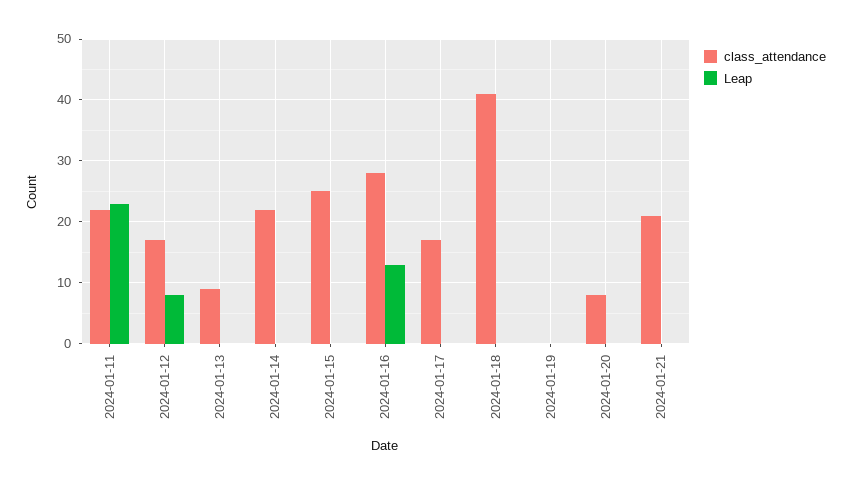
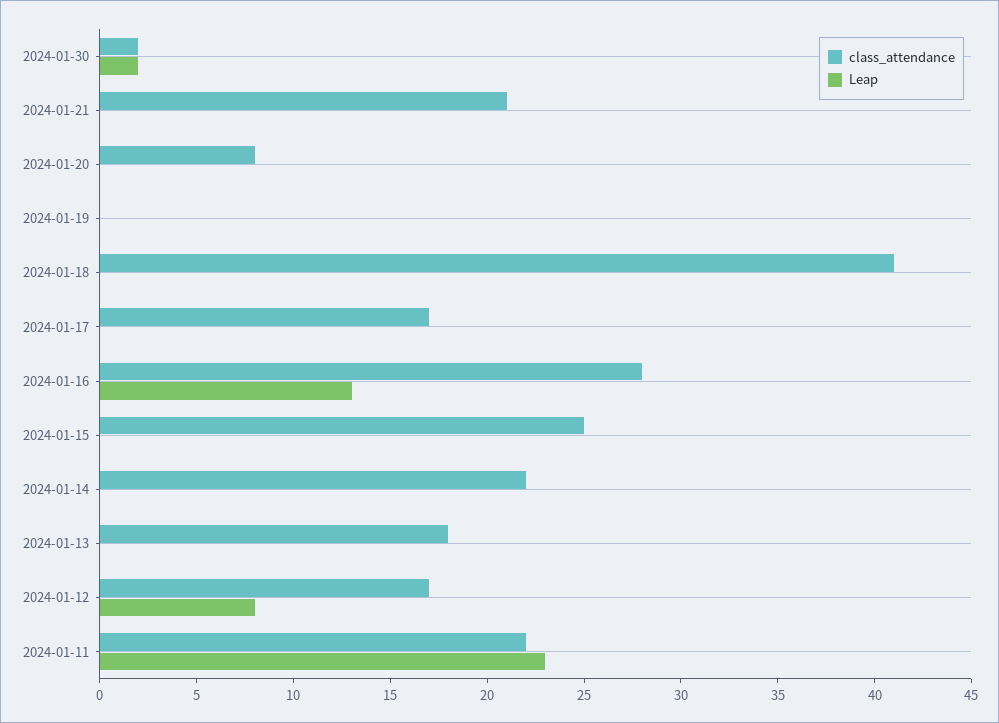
class_attendance, 2024-01-13: 9 -> 18
class_attendance, 2024-01-30: none -> 2
Leap, 2024-01-30: none -> 2

